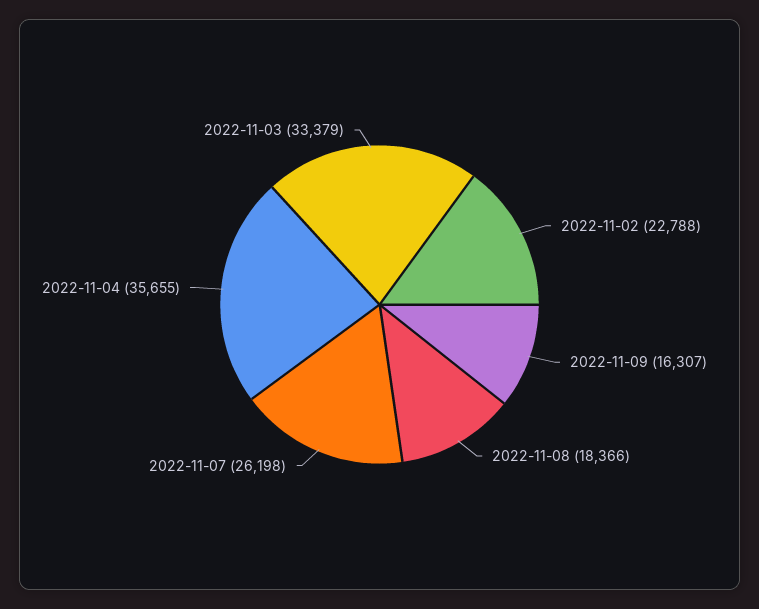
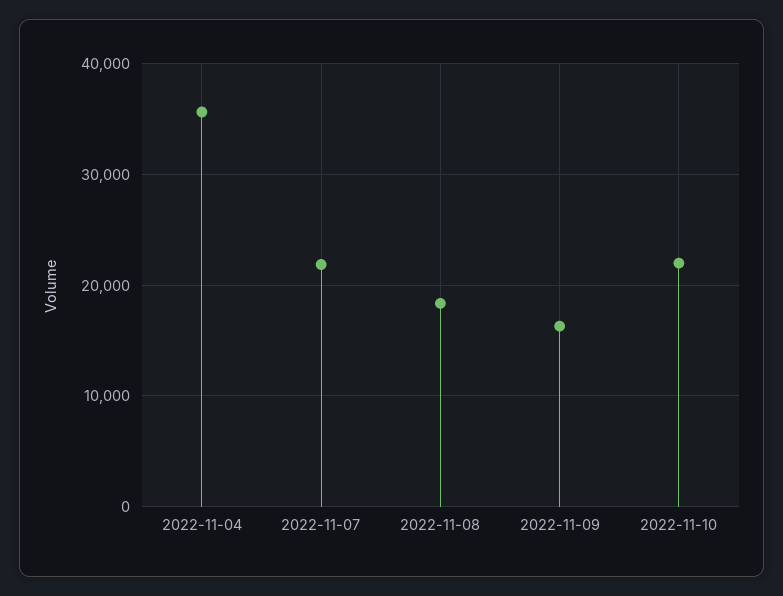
2022-11-02: 22788 -> none
2022-11-07: 26198 -> 22000
2022-11-03: 33379 -> none
2022-11-10: none -> 22000

